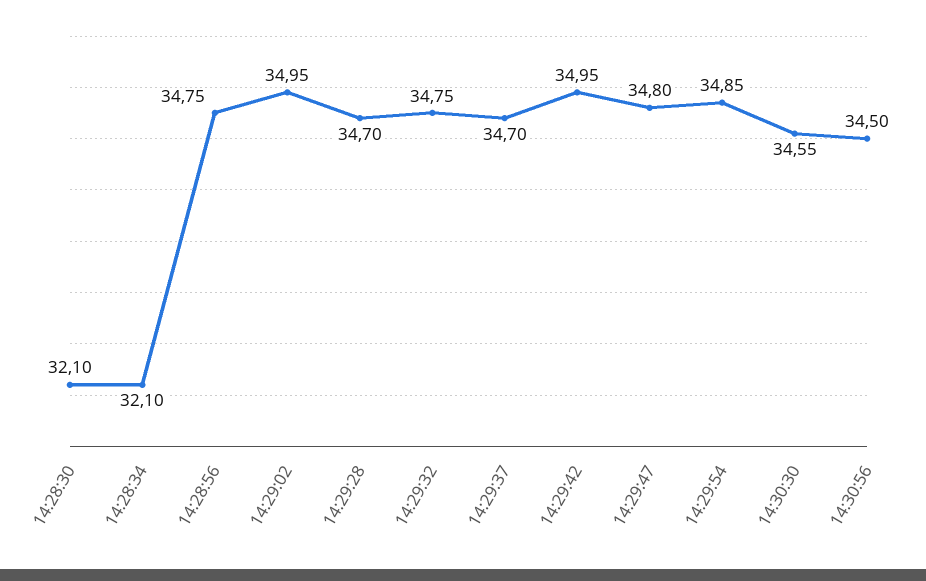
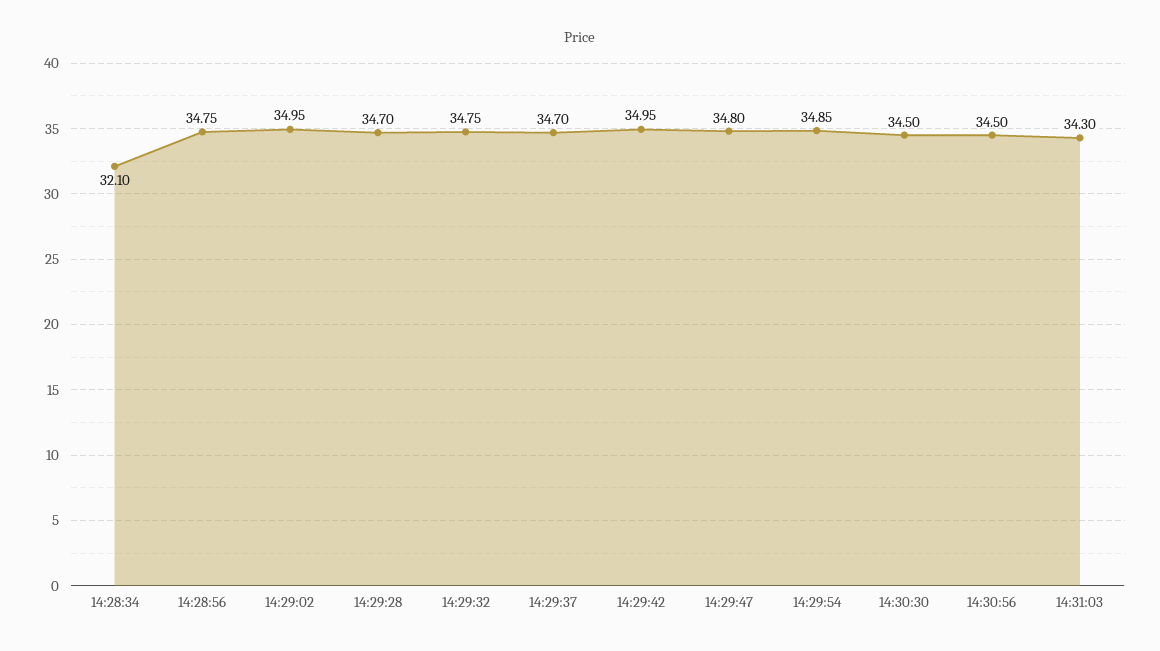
14:28:30: 32.1 -> none
14:30:30: 34.55 -> 34.5
14:31:03: none -> 34.3

